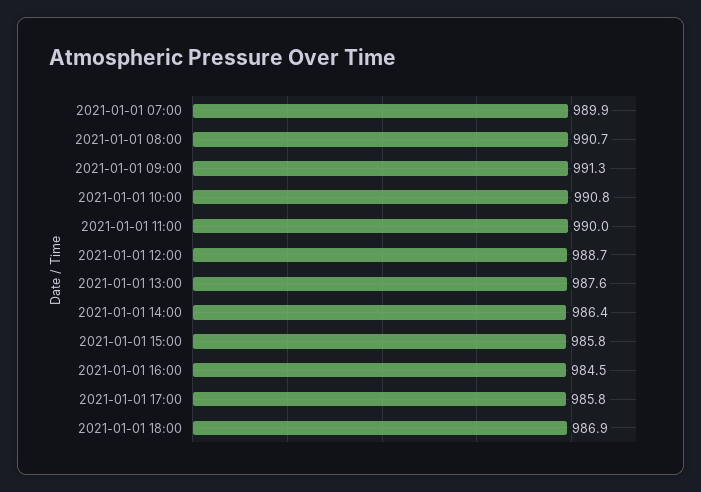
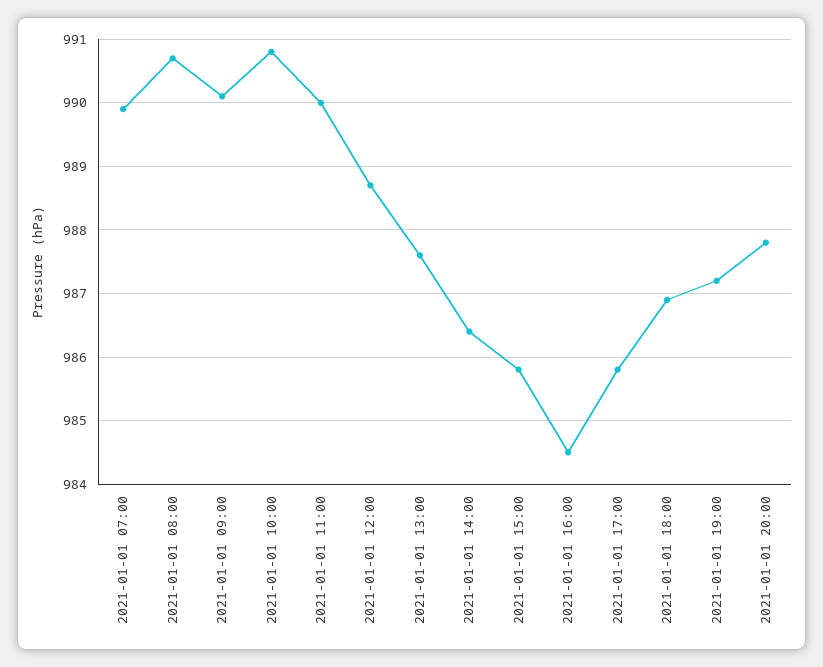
2021-01-01 09:00: 991.3 -> 990.1
2021-01-01 19:00: none -> 987.2
2021-01-01 20:00: none -> 987.8

